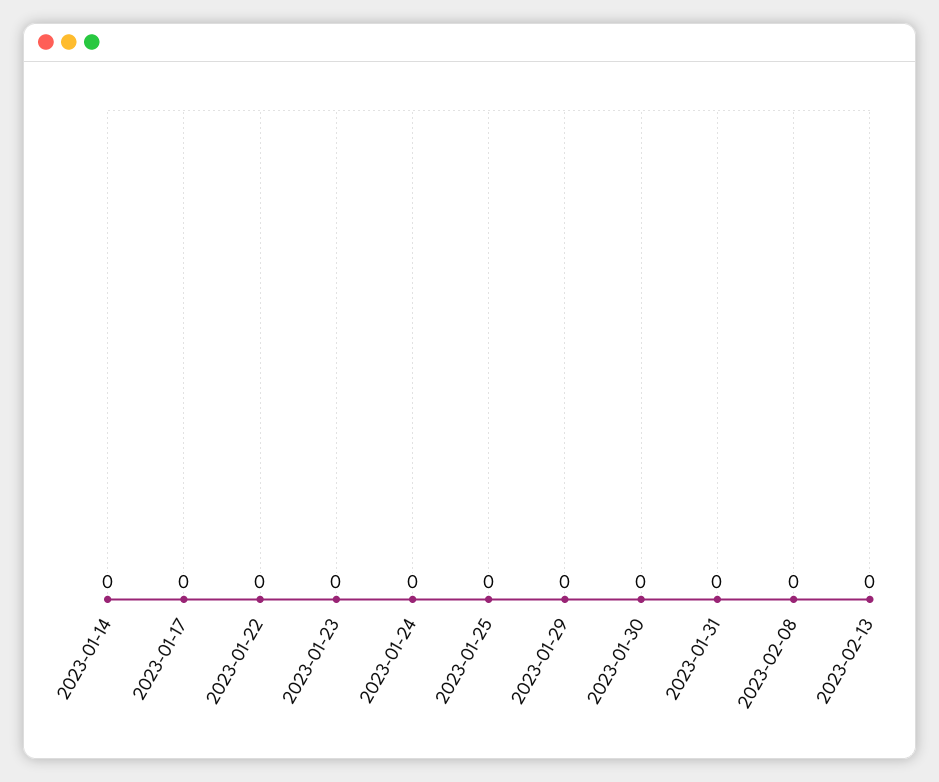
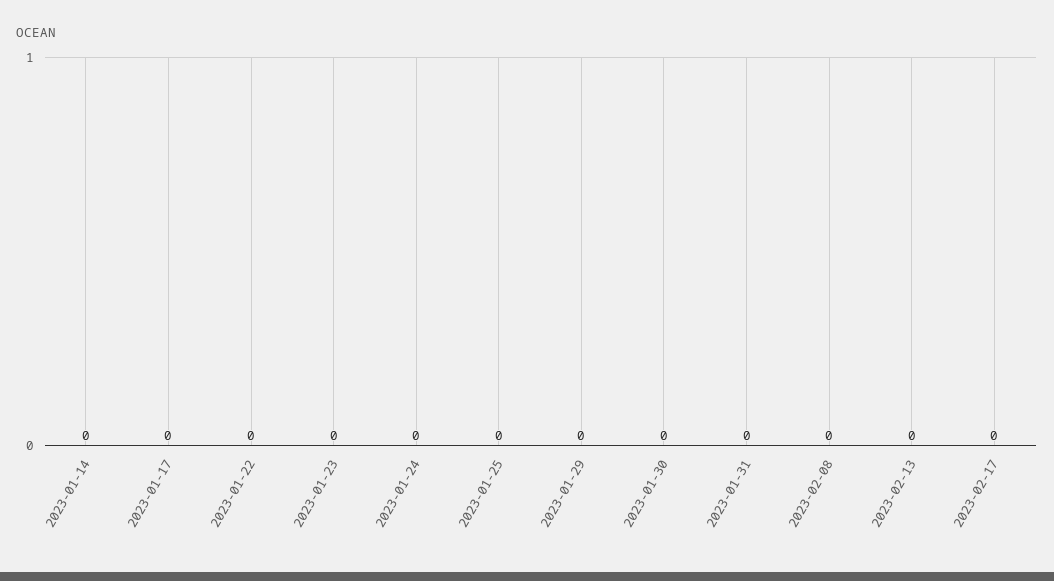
2023-02-17: none -> 0

